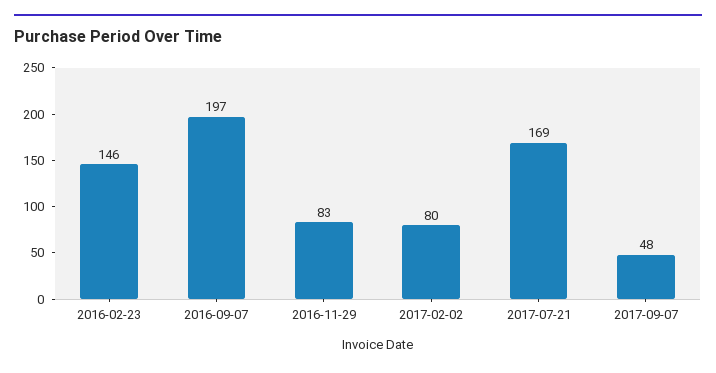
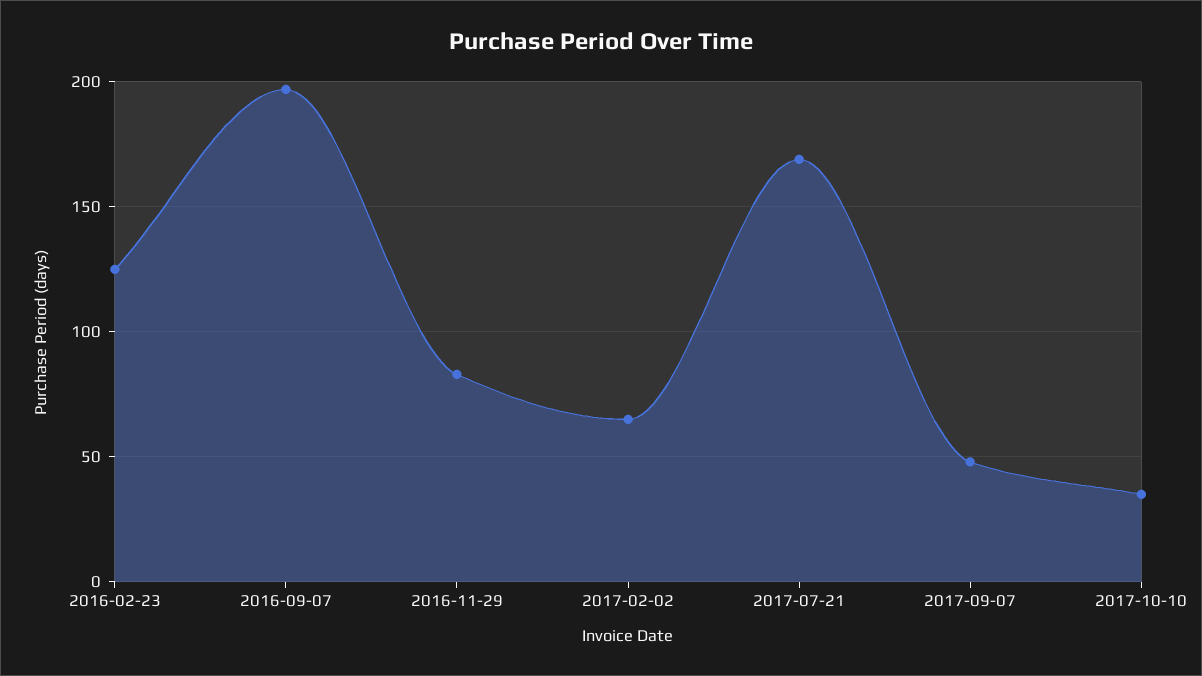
2016-02-23: 146 -> 125
2017-02-02: 80 -> 65
2017-10-10: none -> 35

